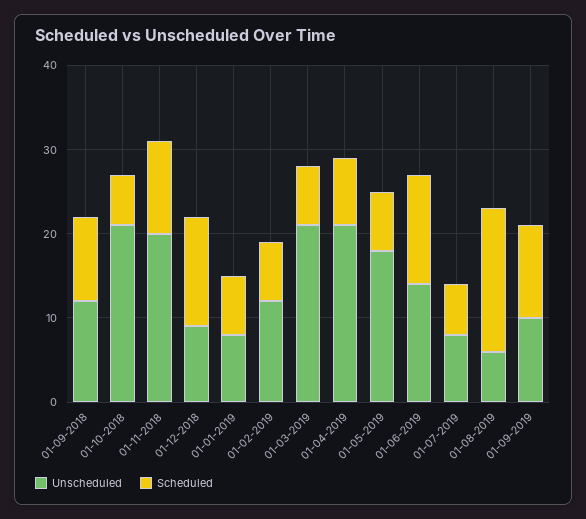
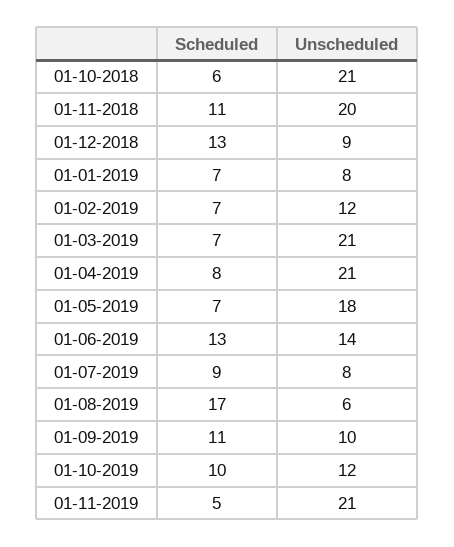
Unscheduled, 01-09-2018: 12 -> none
Scheduled, 01-09-2018: 10 -> none
Scheduled, 01-07-2019: 6 -> 9
Scheduled, 01-10-2019: none -> 10
Unscheduled, 01-10-2019: none -> 12
Scheduled, 01-11-2019: none -> 5
Unscheduled, 01-11-2019: none -> 21

